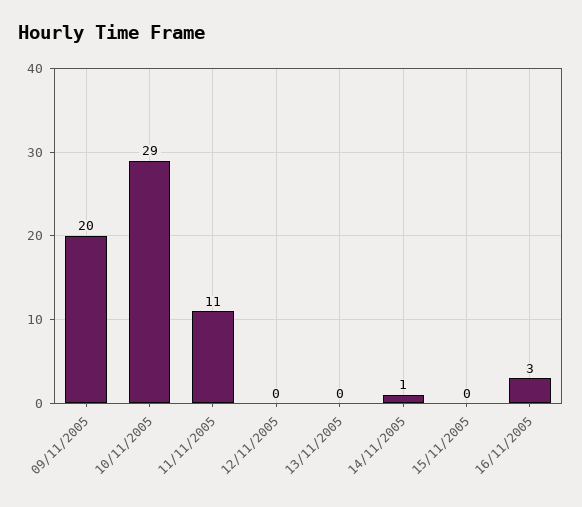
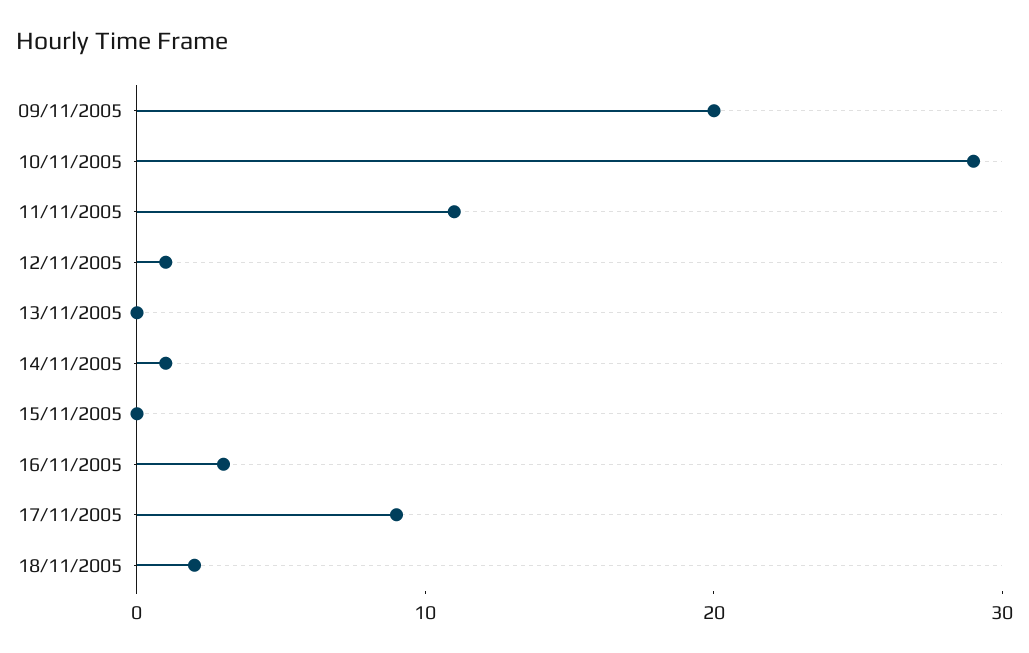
12/11/2005: 0 -> 1
17/11/2005: none -> 9
18/11/2005: none -> 2

